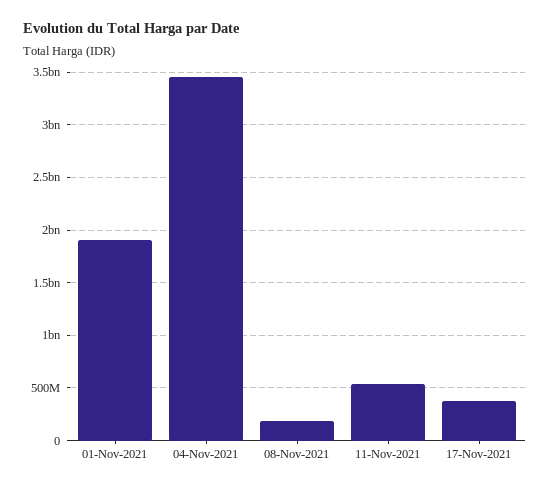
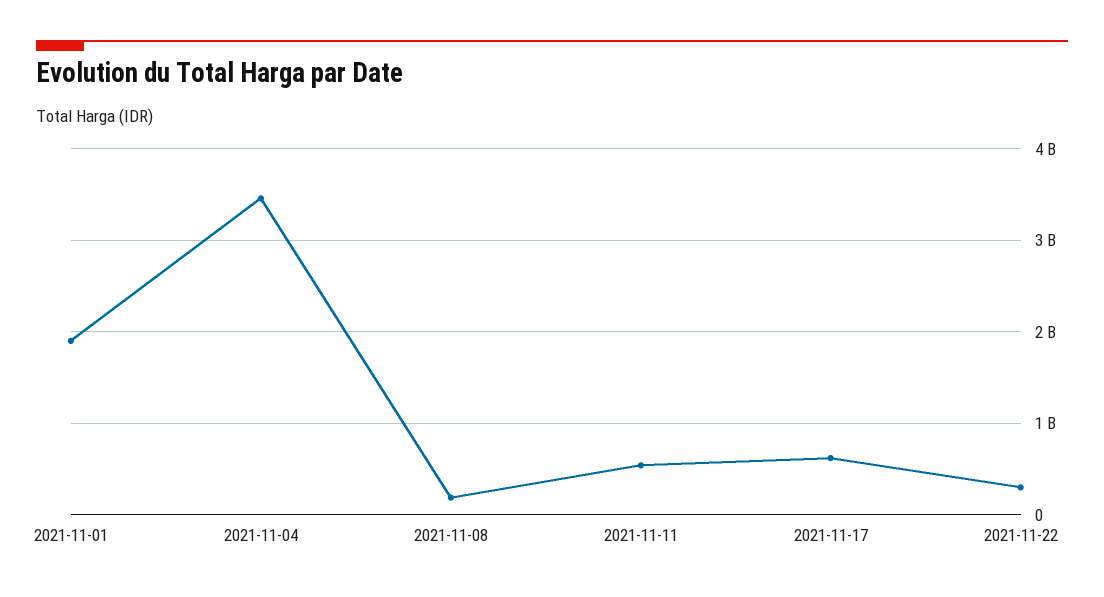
17-Nov-2021: 400000000 -> 600000000
2021-11-22: none -> 300000000

